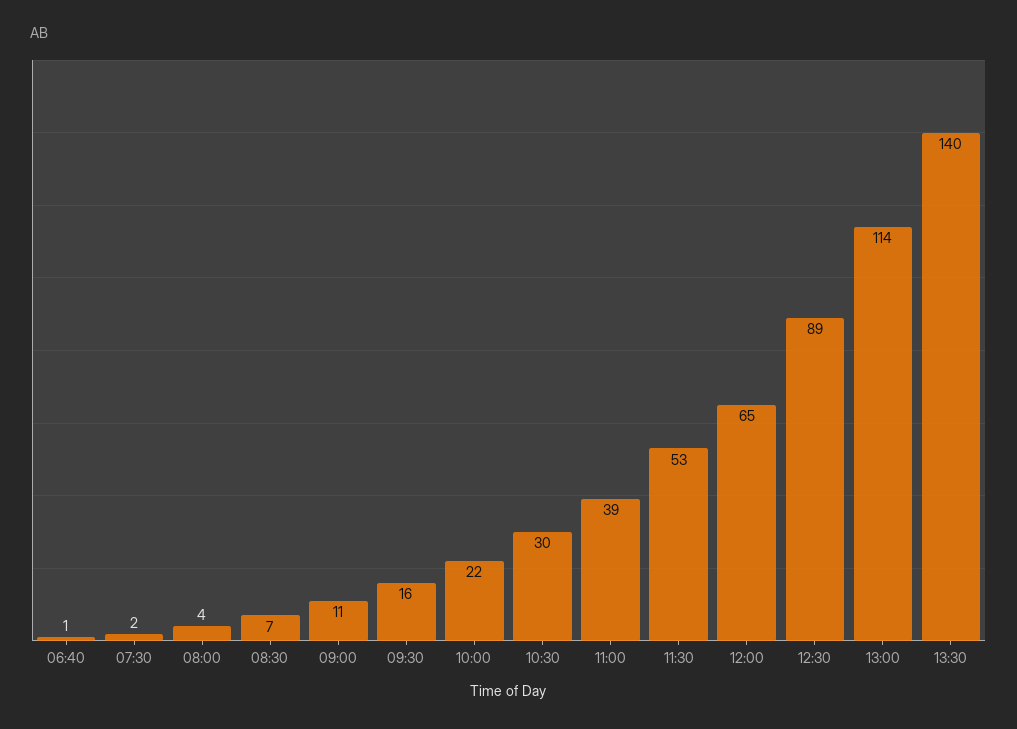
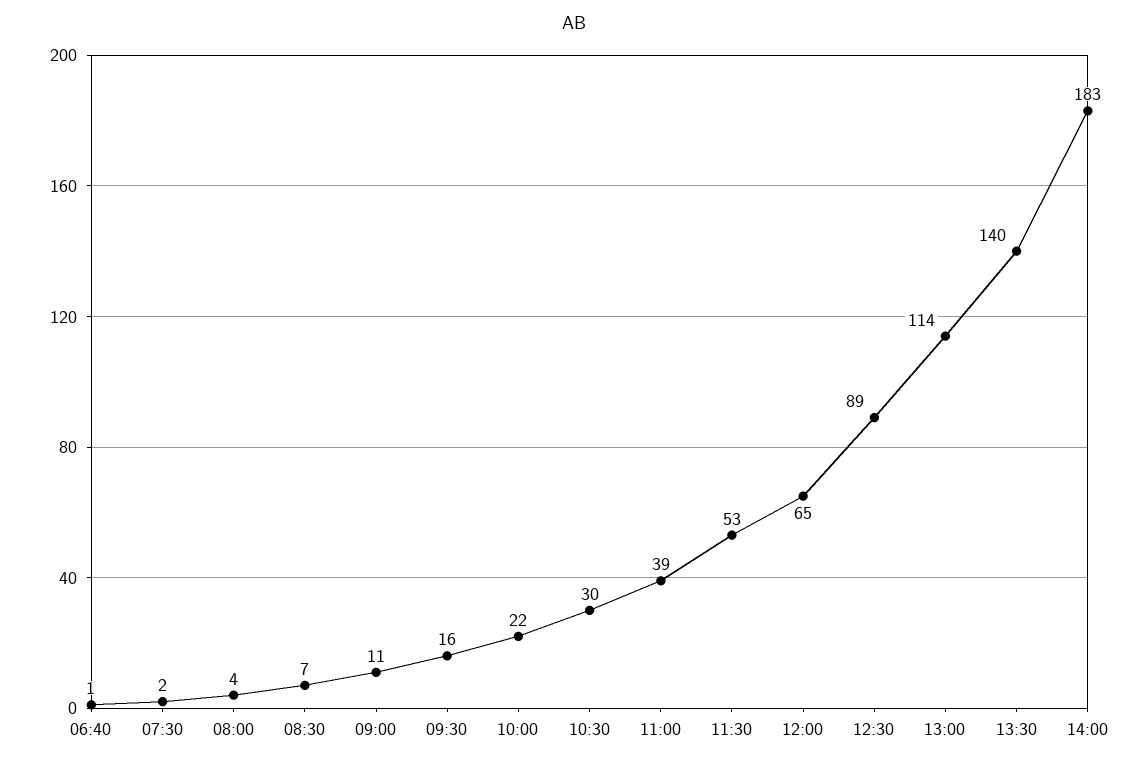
14:00: none -> 183

